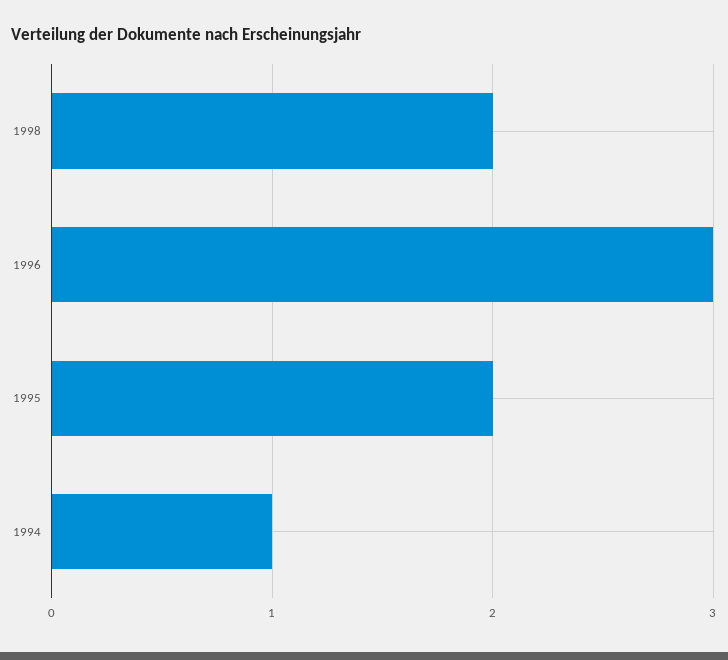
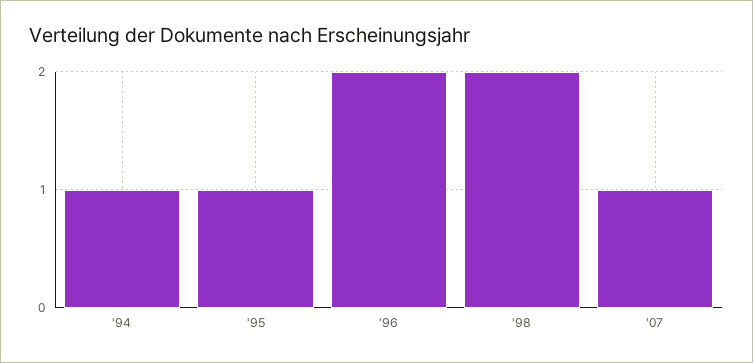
1996: 3 -> 2
1995: 2 -> 1
'07: none -> 1

